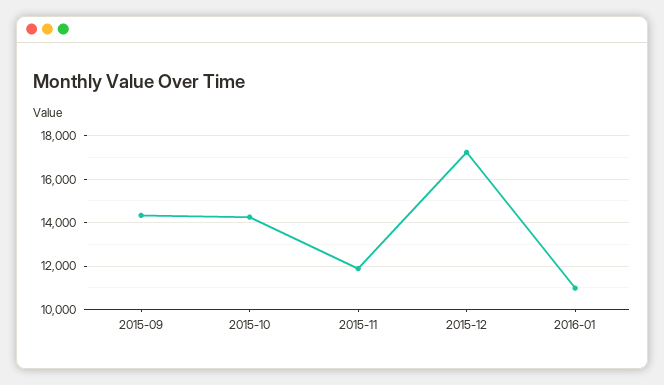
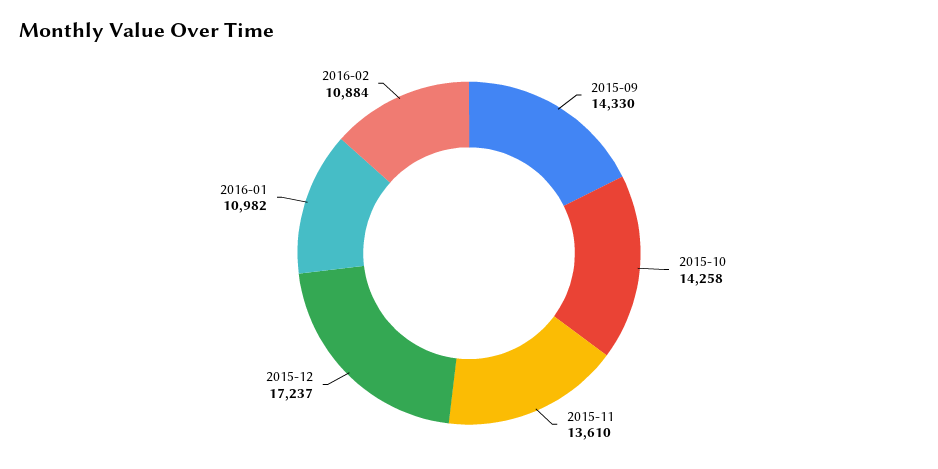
2015-11: 12000 -> 13610
2016-02: none -> 10884

